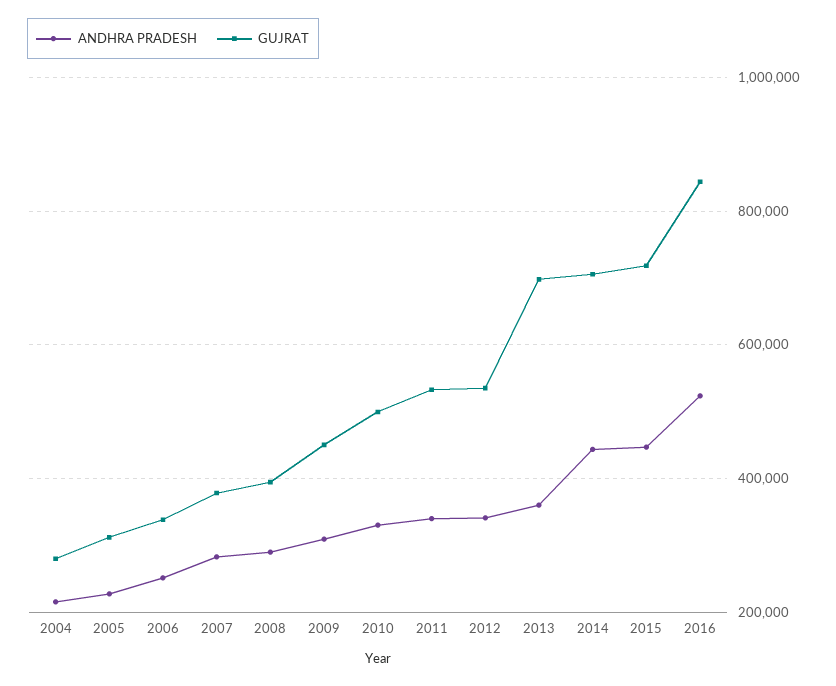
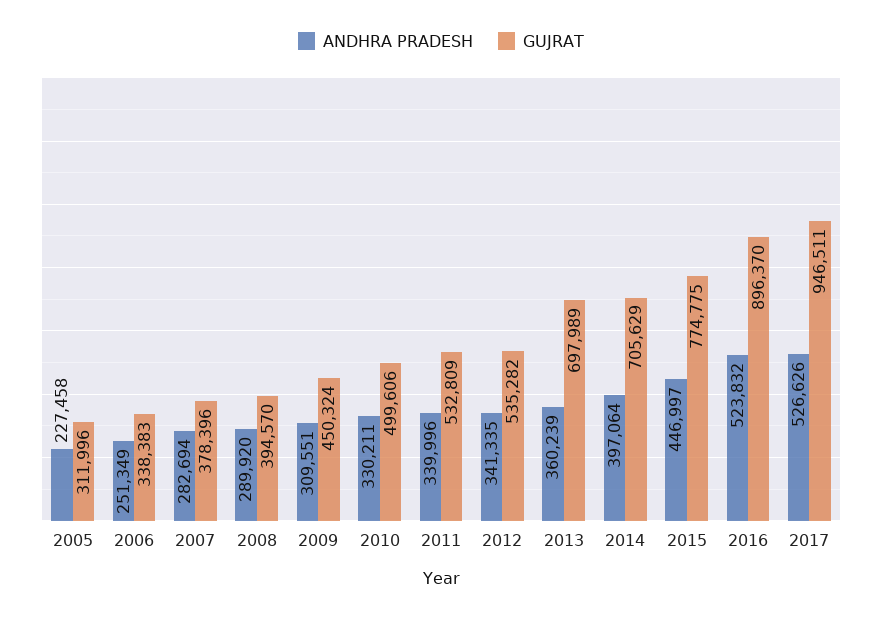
ANDHRA PRADESH, 2004: 220000 -> none
GUJRAT, 2004: 280000 -> none
ANDHRA PRADESH, 2014: 440000 -> 397064
GUJRAT, 2015: 720000 -> 774775
GUJRAT, 2016: 840000 -> 896370
ANDHRA PRADESH, 2017: none -> 526626
GUJRAT, 2017: none -> 946511

